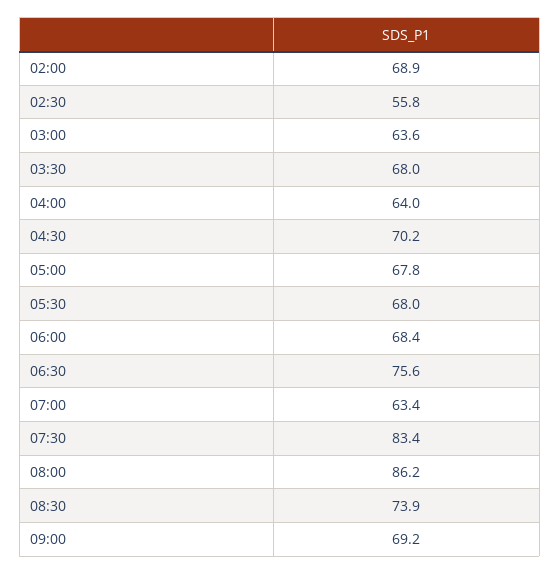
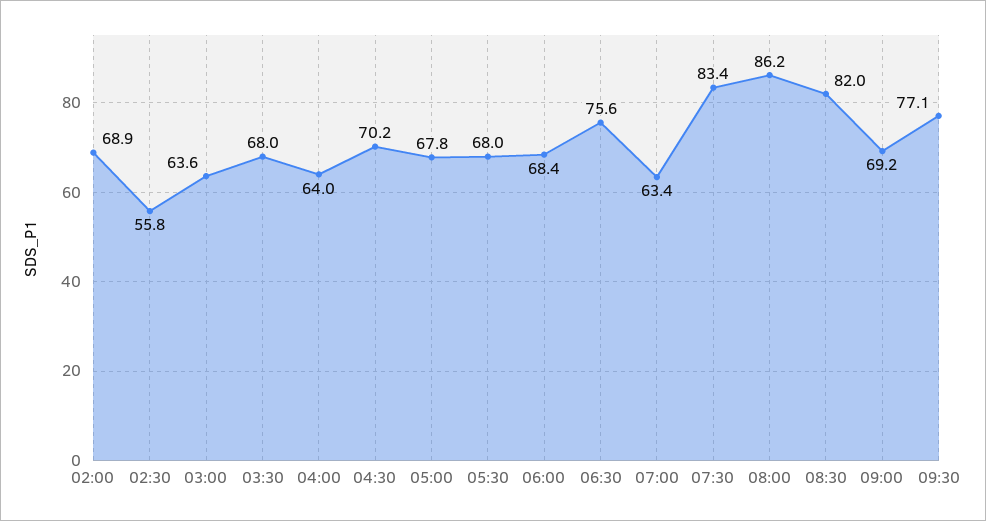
08:30: 73.9 -> 82
09:30: none -> 77.1

